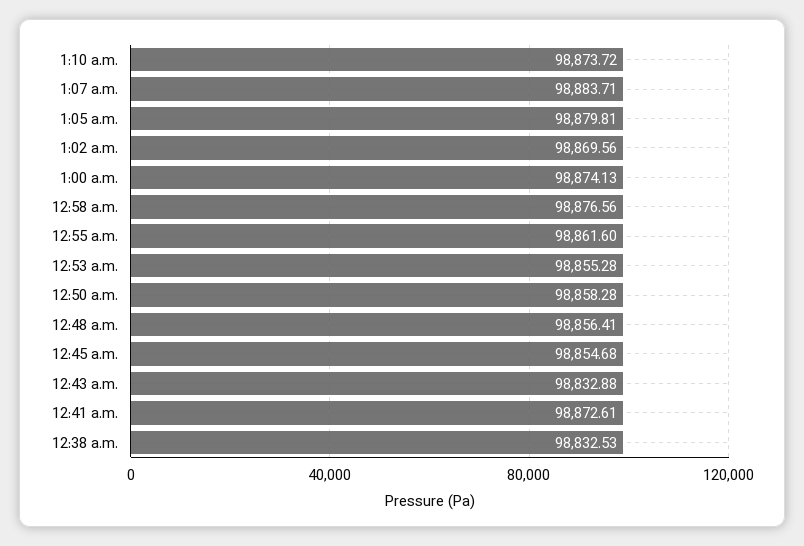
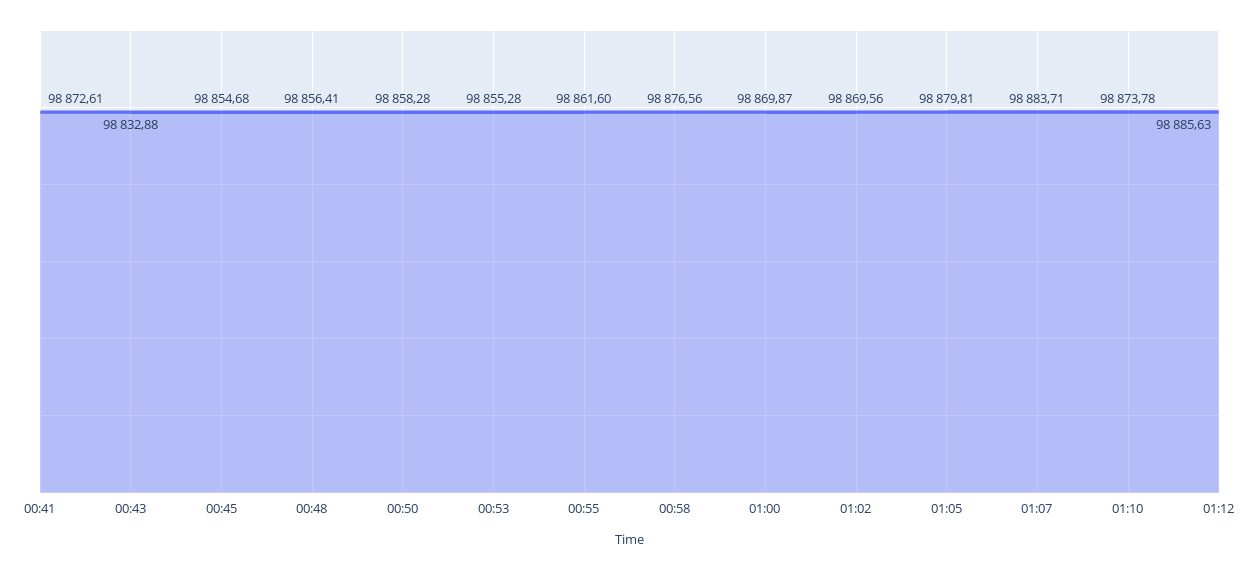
1:10 a.m.: 98873.72 -> 98873.78
1:00 a.m.: 98874.13 -> 98869.87
12:38 a.m.: 98832.53 -> none
01:12: none -> 98885.63

